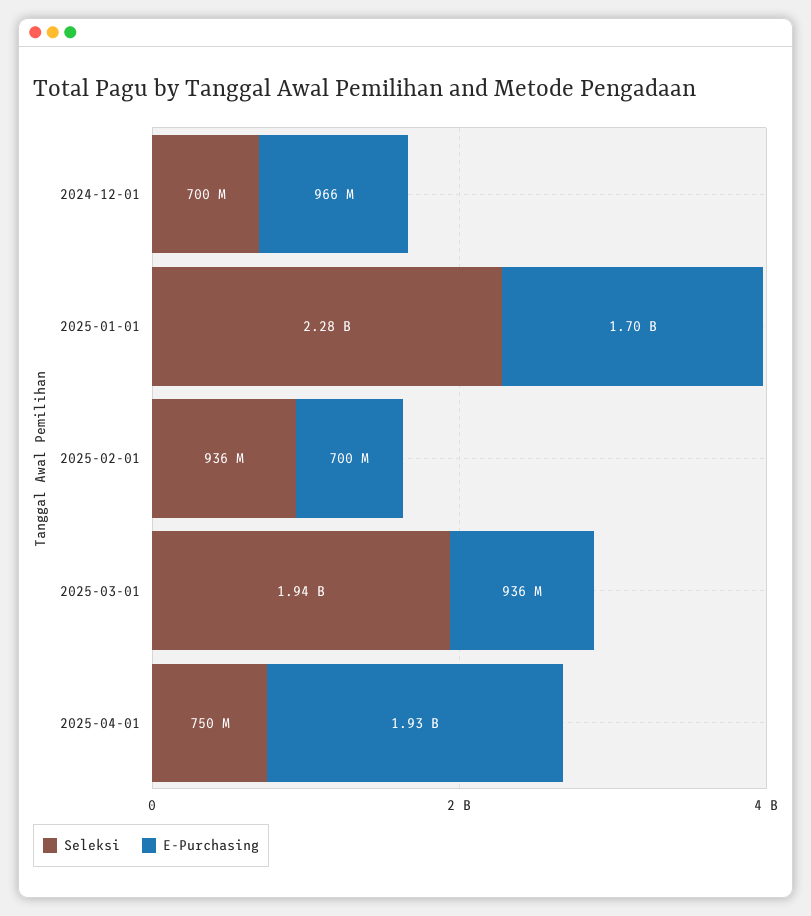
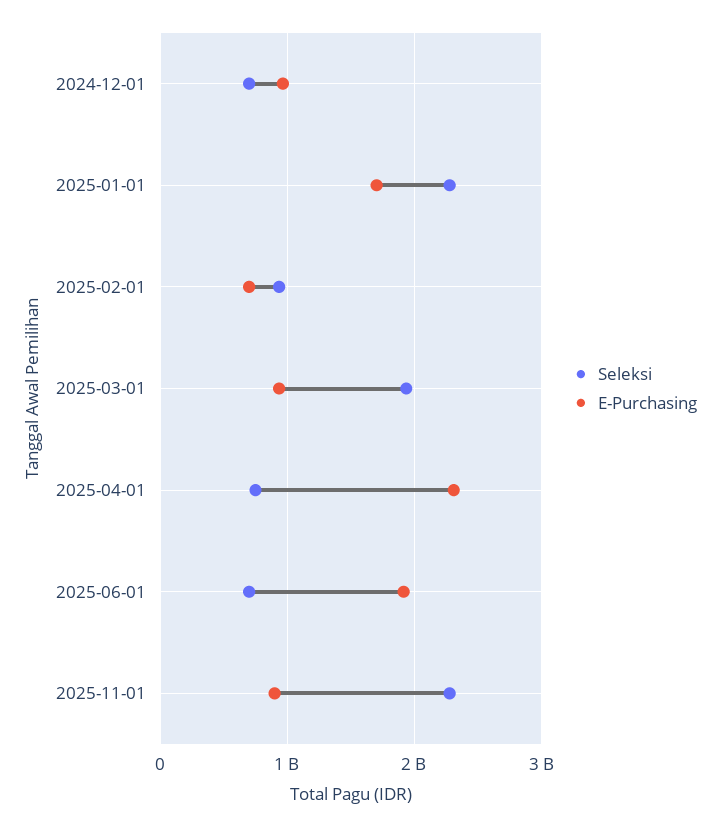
E-Purchasing, 2025-04-01: 1930000000 -> 2300000000
Seleksi, 2025-06-01: none -> 700000000
E-Purchasing, 2025-06-01: none -> 1900000000
Seleksi, 2025-11-01: none -> 2300000000
E-Purchasing, 2025-11-01: none -> 900000000

